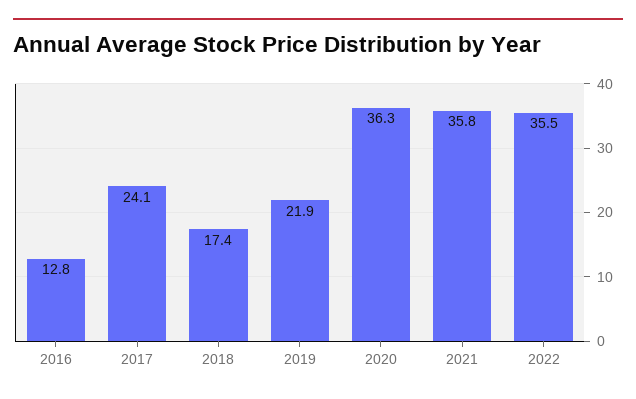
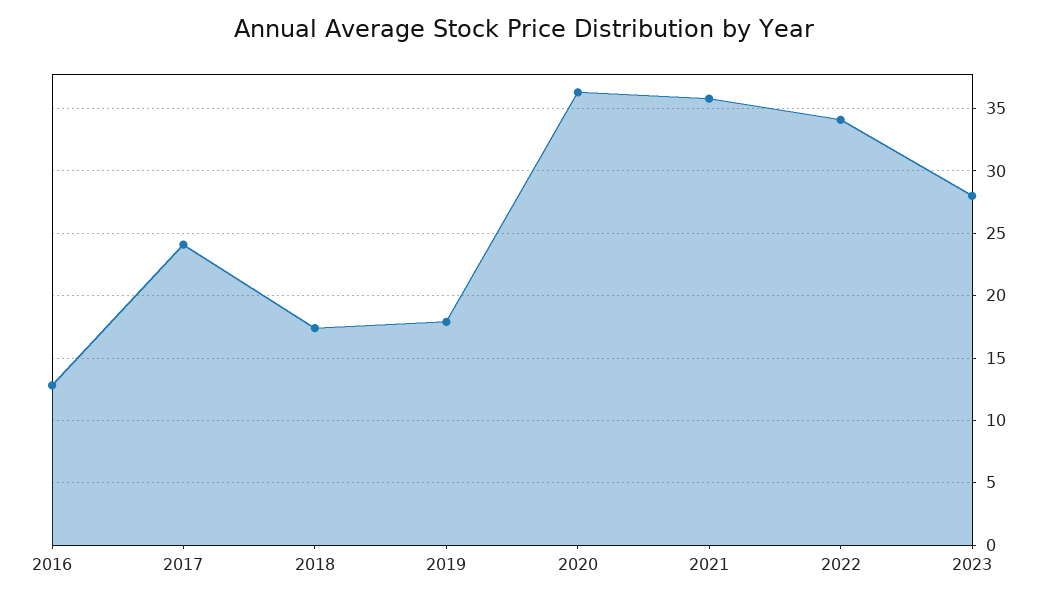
2019: 21.9 -> 18
2022: 35.5 -> 34
2023: none -> 28

